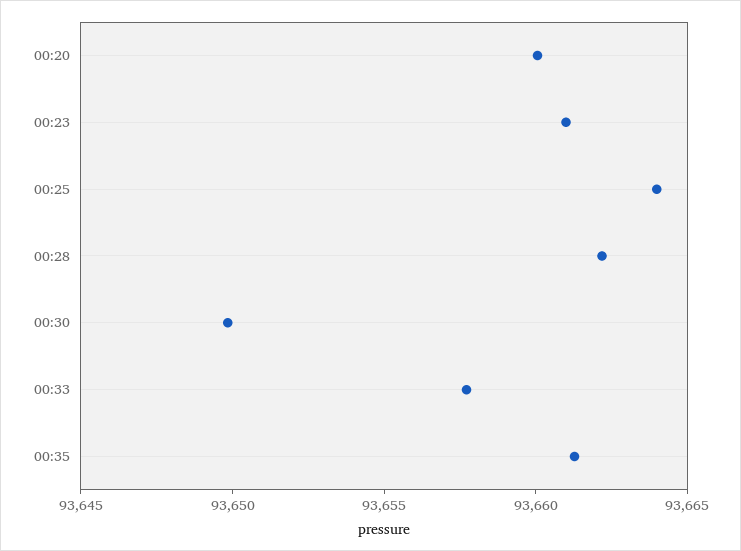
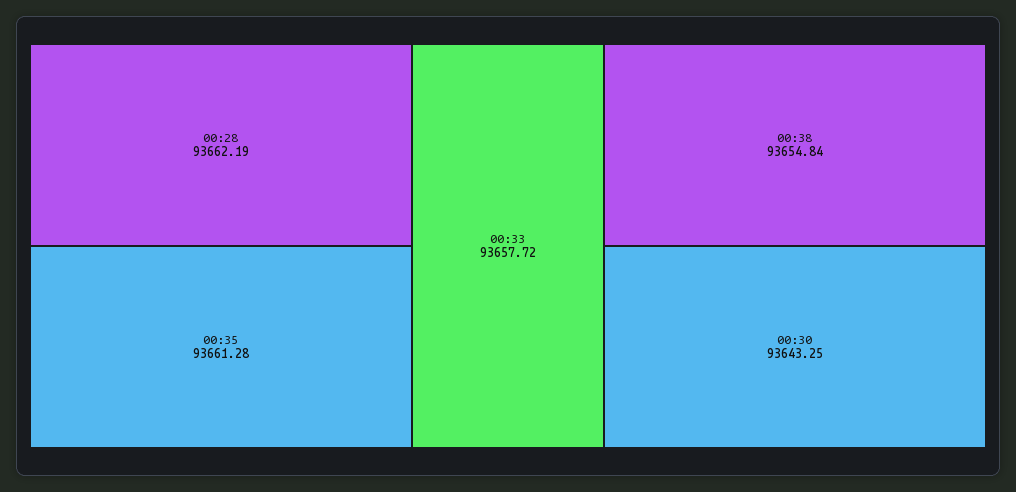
00:20: 93660 -> none
00:23: 93661 -> none
00:25: 93664 -> none
00:30: 93650 -> 93643.25
00:38: none -> 93654.84

